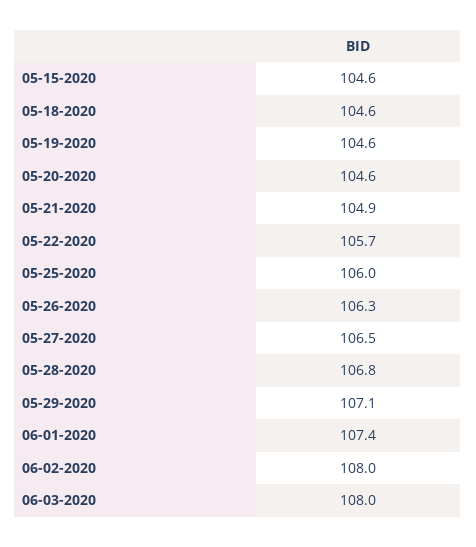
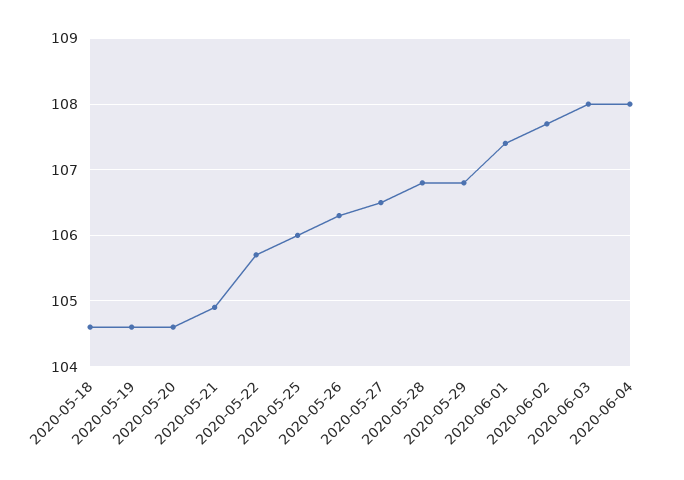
05-15-2020: 104.6 -> none
05-29-2020: 107.1 -> 106.8
06-02-2020: 108 -> 107.7
2020-06-04: none -> 108

